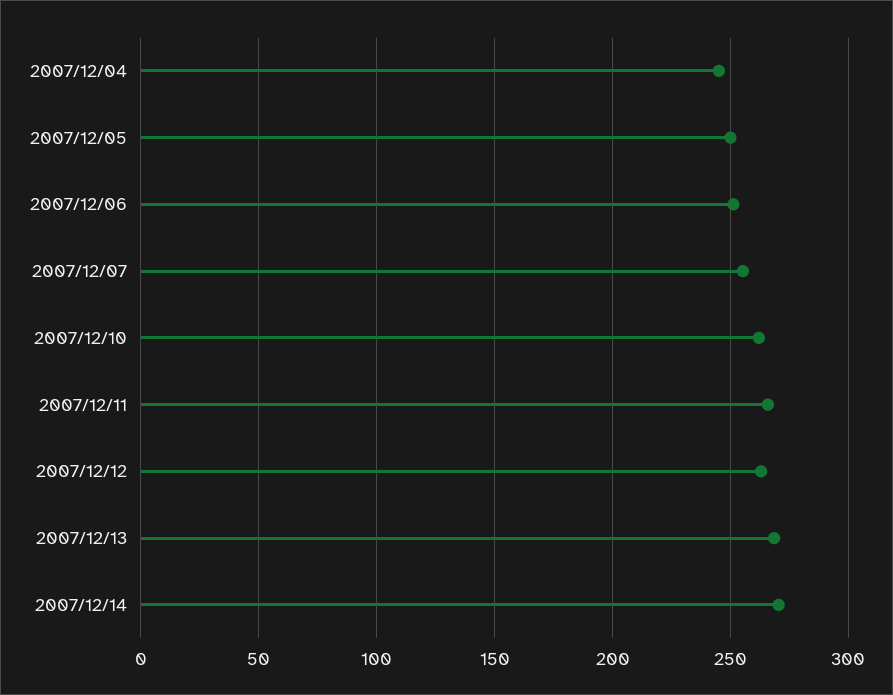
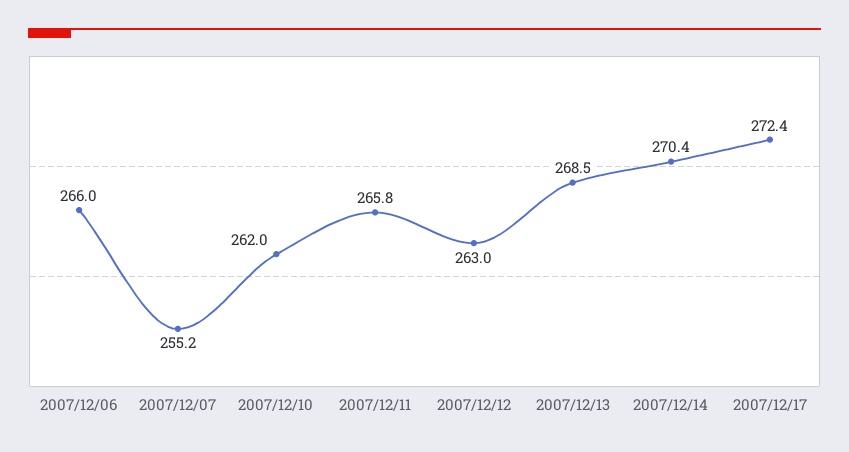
2007/12/04: 245 -> none
2007/12/05: 250 -> none
2007/12/06: 250 -> 266
2007/12/17: none -> 272.4

